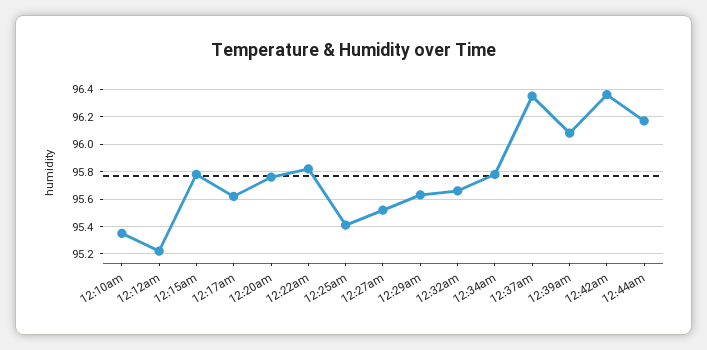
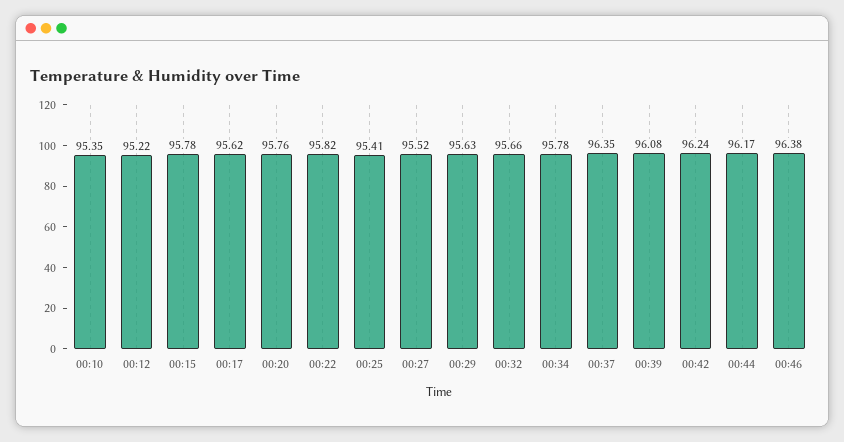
12:42am: 96.35 -> 96.24
00:46: none -> 96.38

